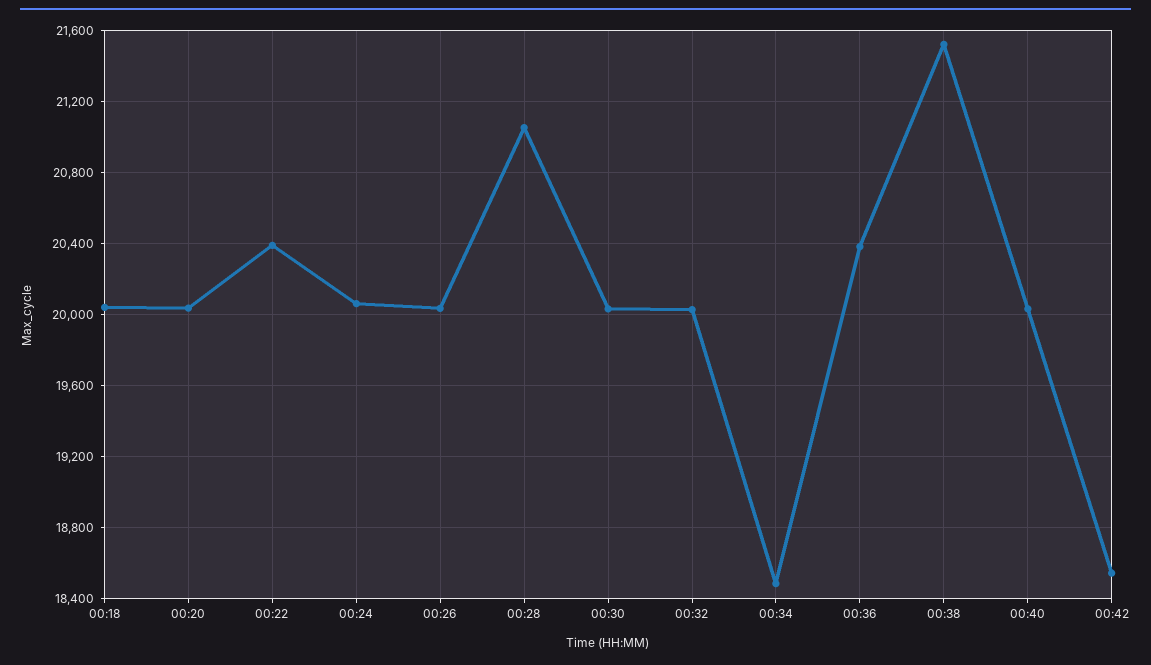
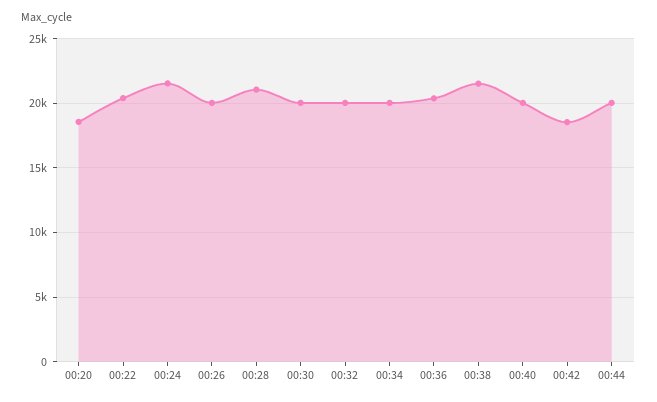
00:18: 20050 -> none
00:20: 20050 -> 18500
00:24: 20050 -> 21500
00:34: 18500 -> 20000
00:44: none -> 20000

